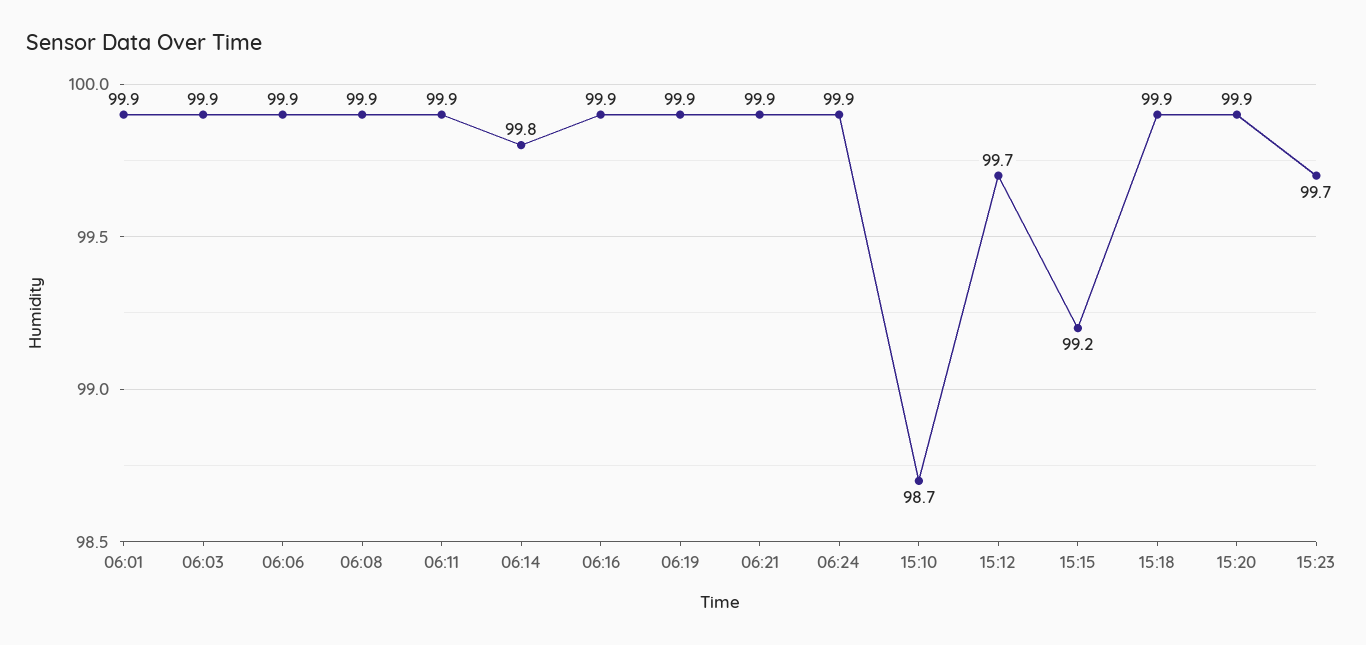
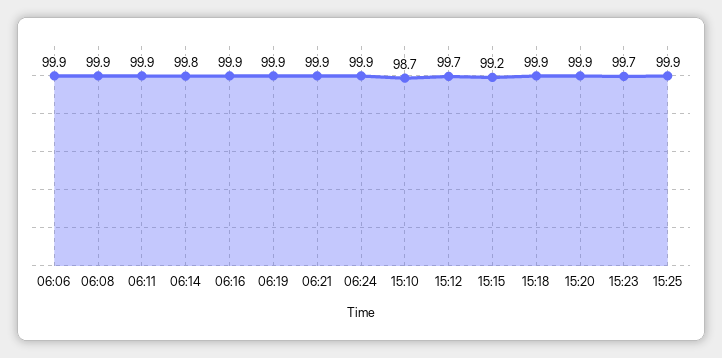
06:01: 99.9 -> none
06:03: 99.9 -> none
15:25: none -> 99.9

